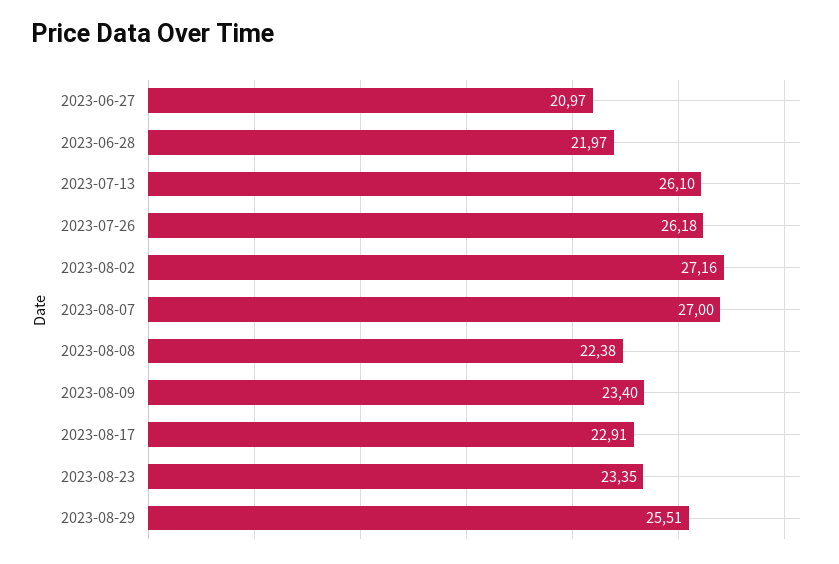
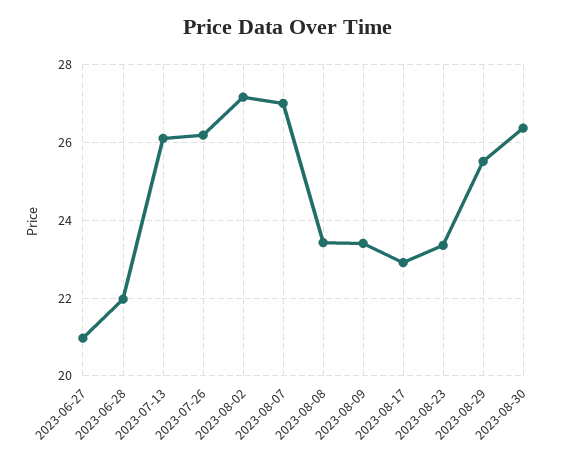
2023-08-08: 22.38 -> 23.4
2023-08-30: none -> 26.4

